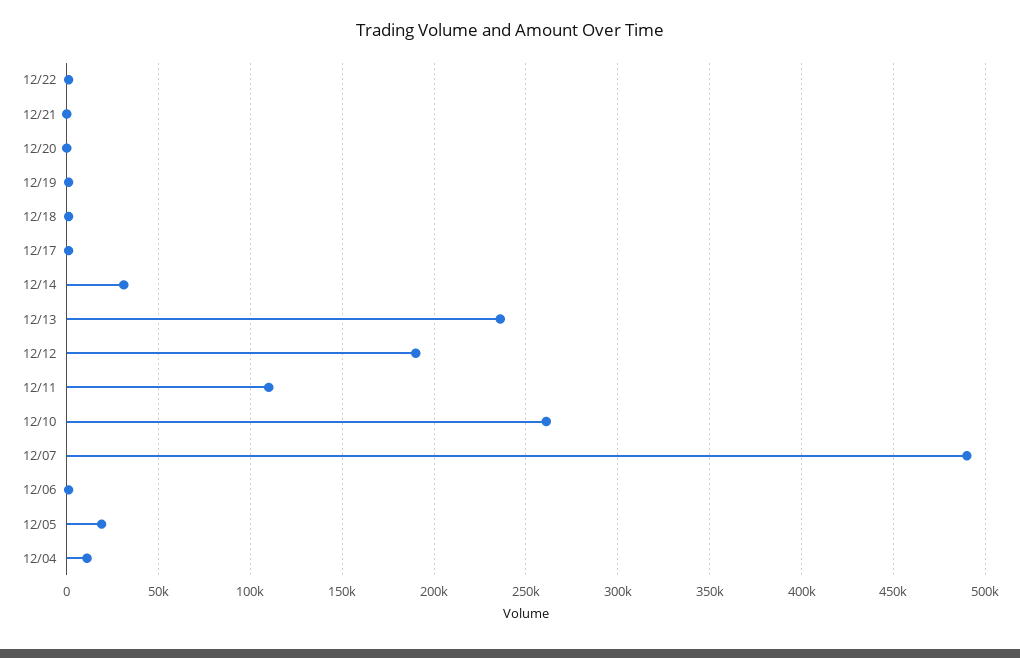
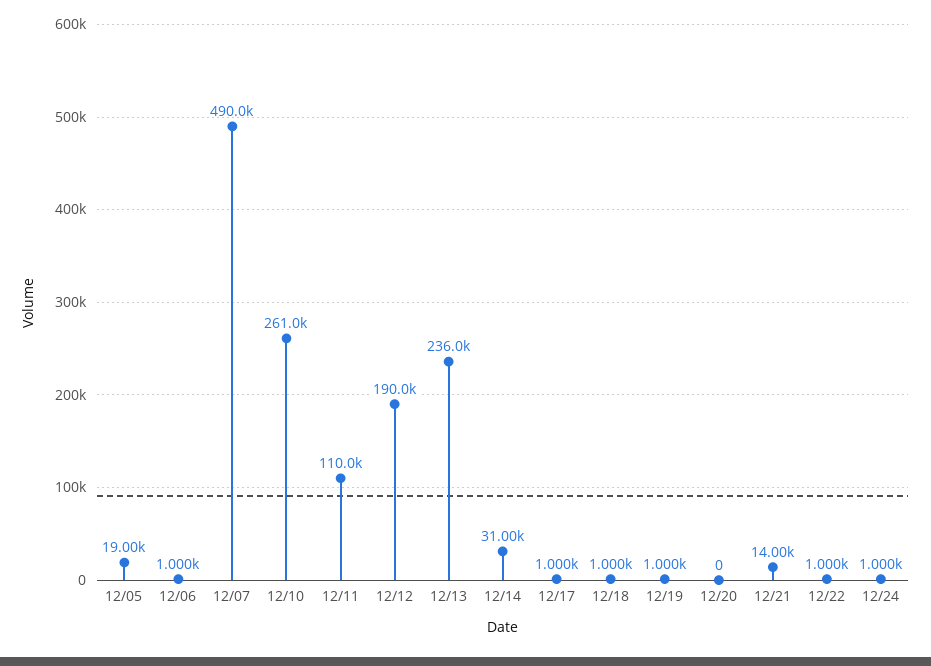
12/21: 0 -> 14000
12/04: 10000 -> none
12/24: none -> 1000

